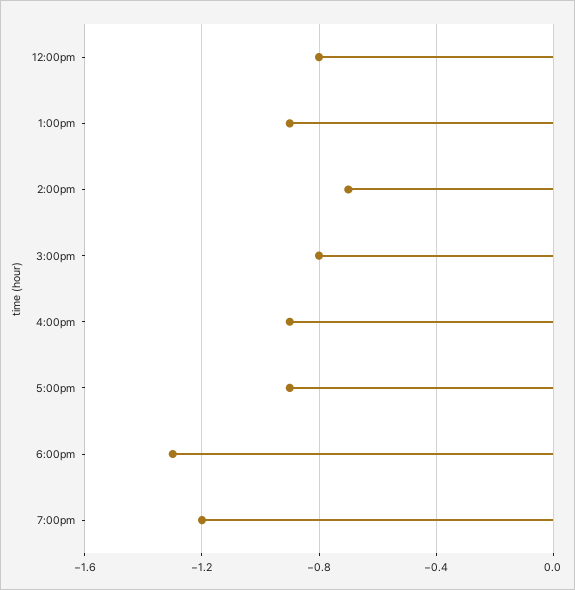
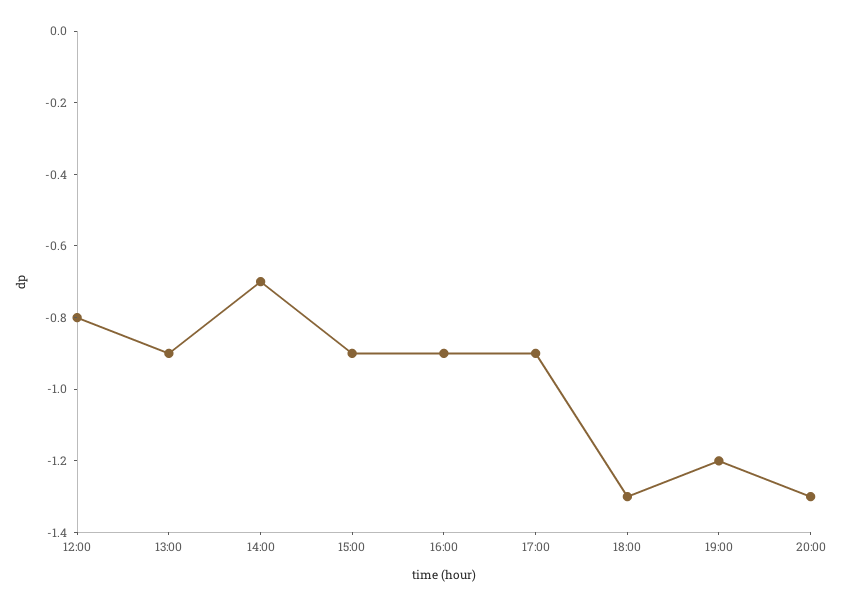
3:00pm: -0.8 -> -0.9
20:00: none -> -1.3

